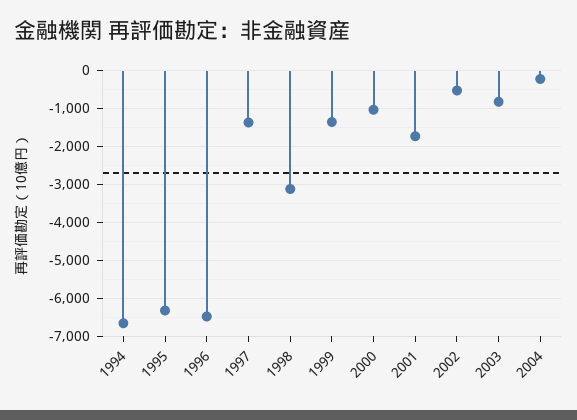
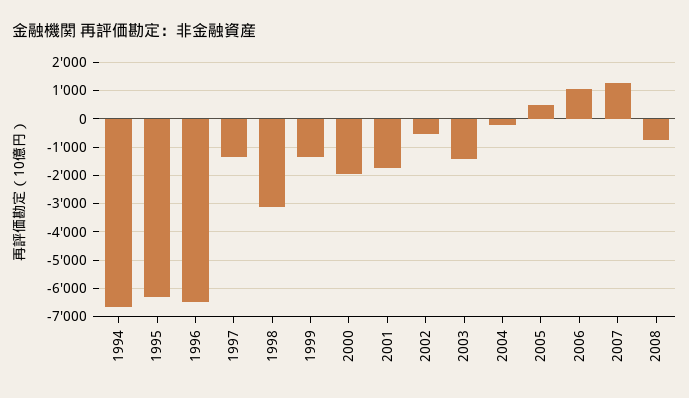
2000: -1000 -> -2000
2003: -800 -> -1500
2005: none -> 500
2006: none -> 1000
2007: none -> 1250
2008: none -> -750

